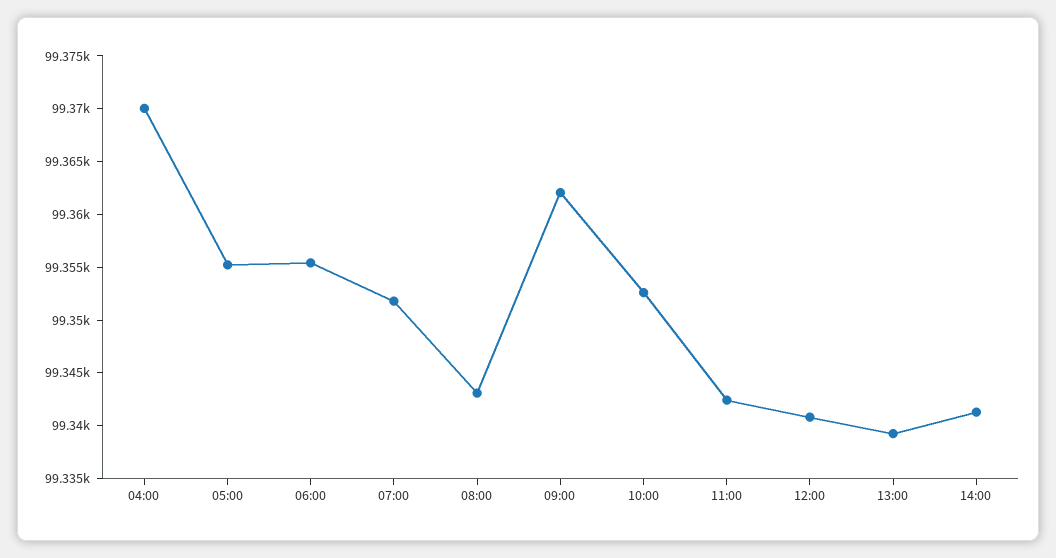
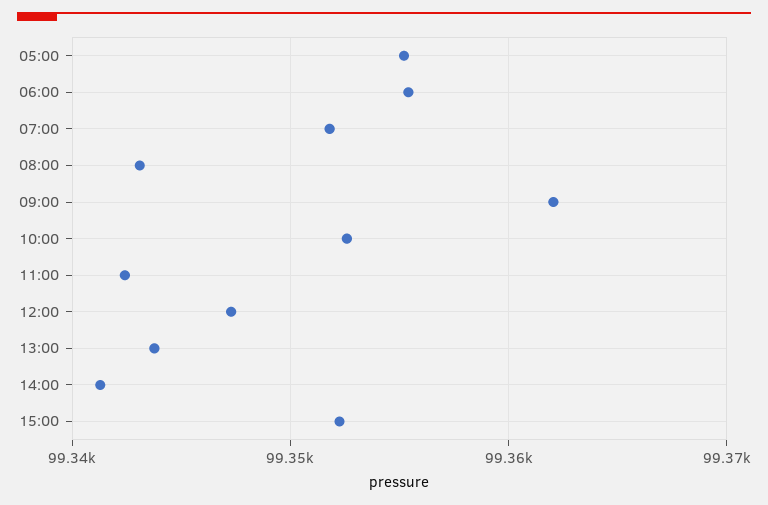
04:00: 99370 -> none
12:00: 99341 -> 99347
13:00: 99339 -> 99344
15:00: none -> 99352

